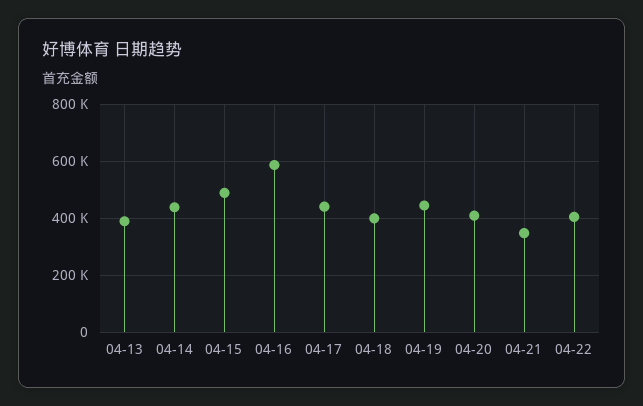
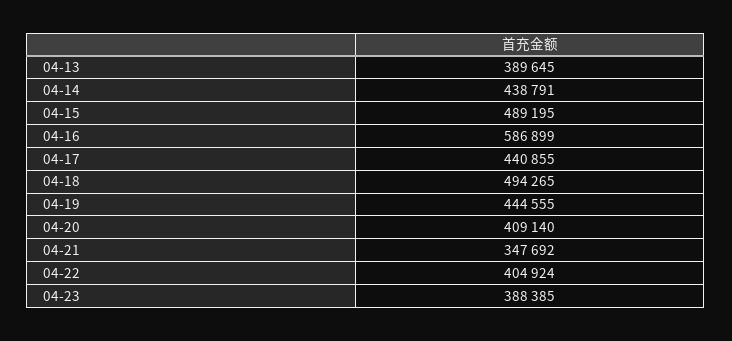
04-18: 400000 -> 494265
04-23: none -> 388385

